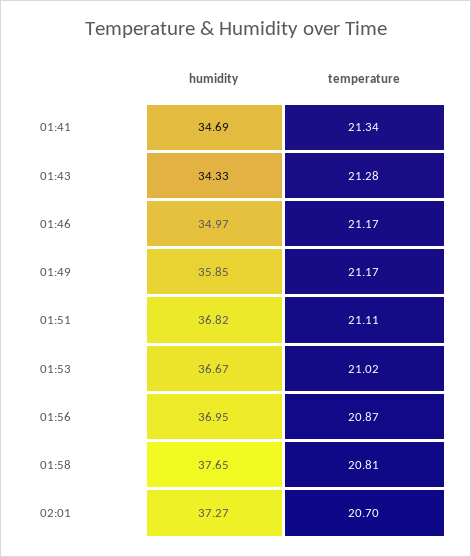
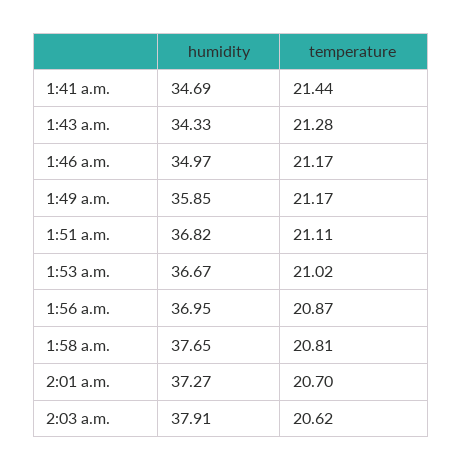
temperature, 01:41: 21.34 -> 21.44
humidity, 2:03 a.m.: none -> 37.91
temperature, 2:03 a.m.: none -> 20.62

